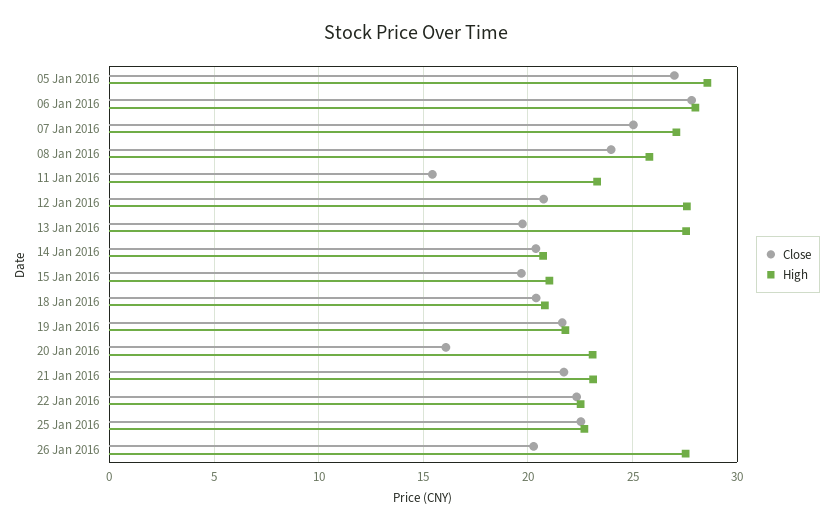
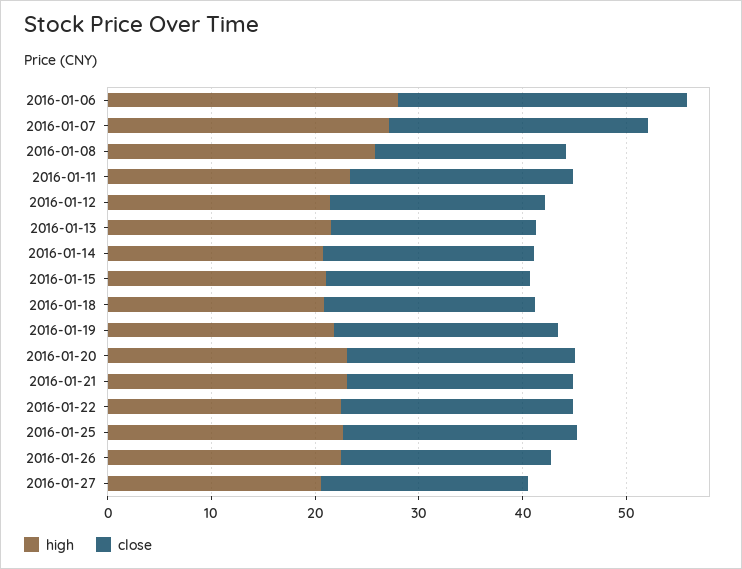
Close, 05 Jan 2016: 27 -> none
High, 05 Jan 2016: 28.5 -> none
Close, 08 Jan 2016: 24 -> 18
Close, 11 Jan 2016: 15.5 -> 22
High, 12 Jan 2016: 27.5 -> 22
High, 13 Jan 2016: 27.5 -> 22
Close, 20 Jan 2016: 16 -> 22
High, 26 Jan 2016: 27.5 -> 22
High, 2016-01-27: none -> 20
Close, 2016-01-27: none -> 20

